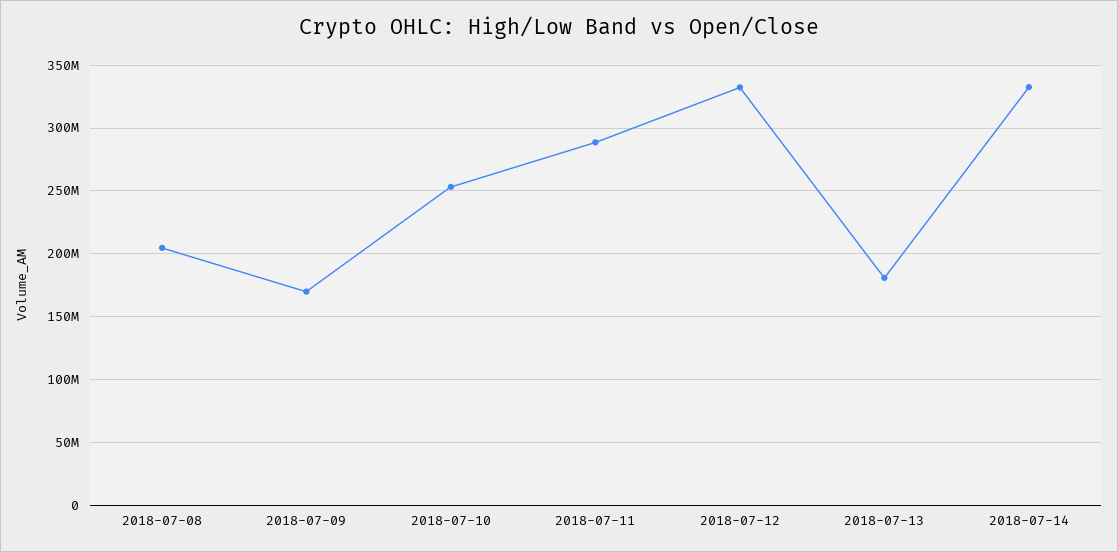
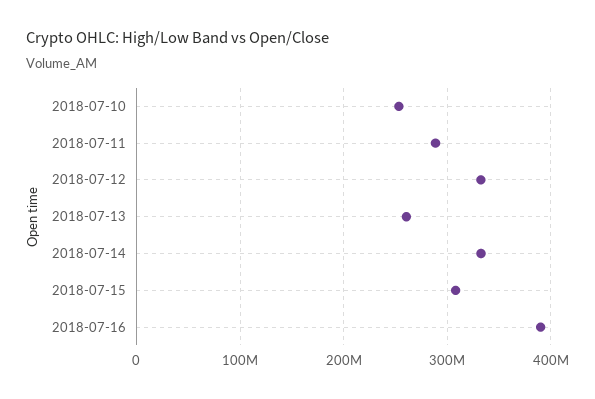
2018-07-08: 205000000 -> none
2018-07-09: 170000000 -> none
2018-07-13: 180000000 -> 260000000
2018-07-15: none -> 310000000
2018-07-16: none -> 390000000

